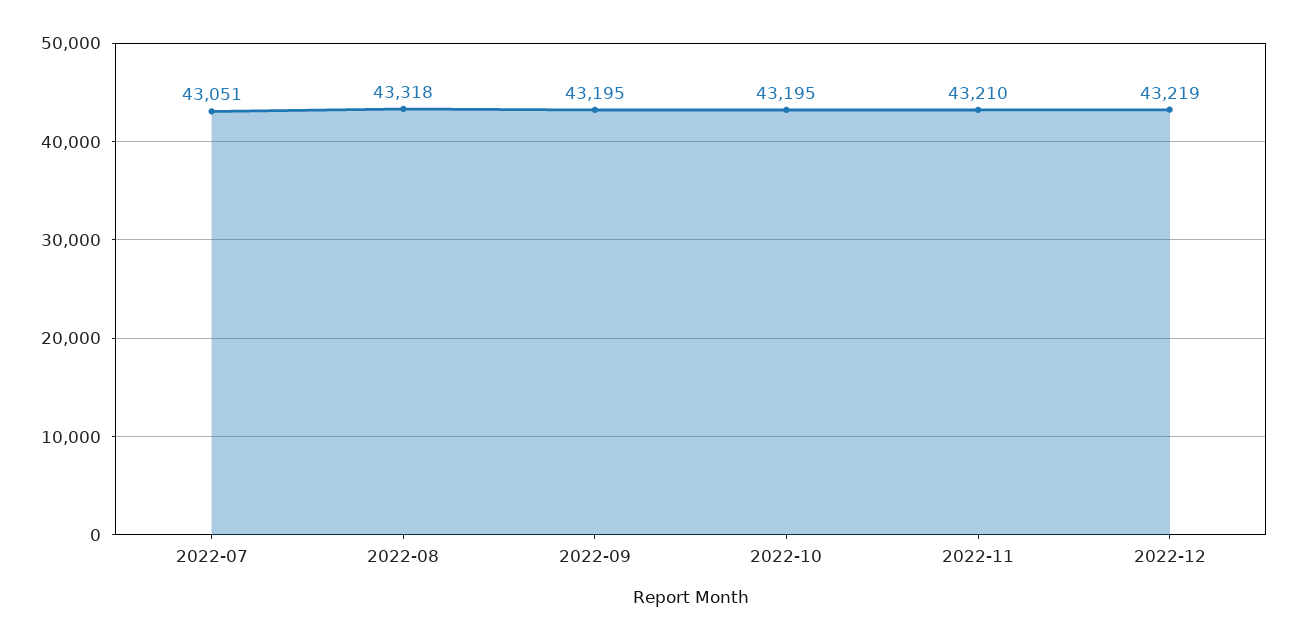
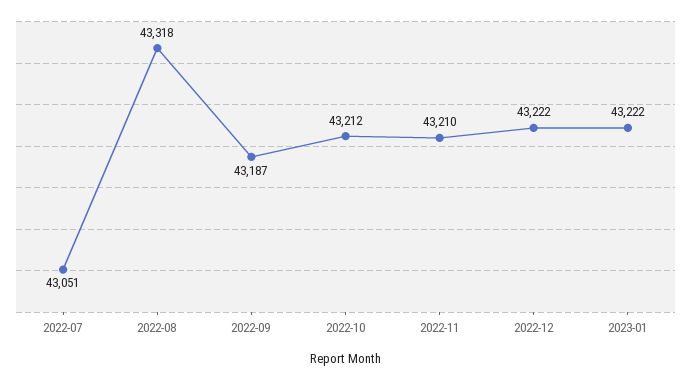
2022-09: 43195 -> 43187
2022-10: 43195 -> 43212
2022-12: 43219 -> 43222
2023-01: none -> 43222

